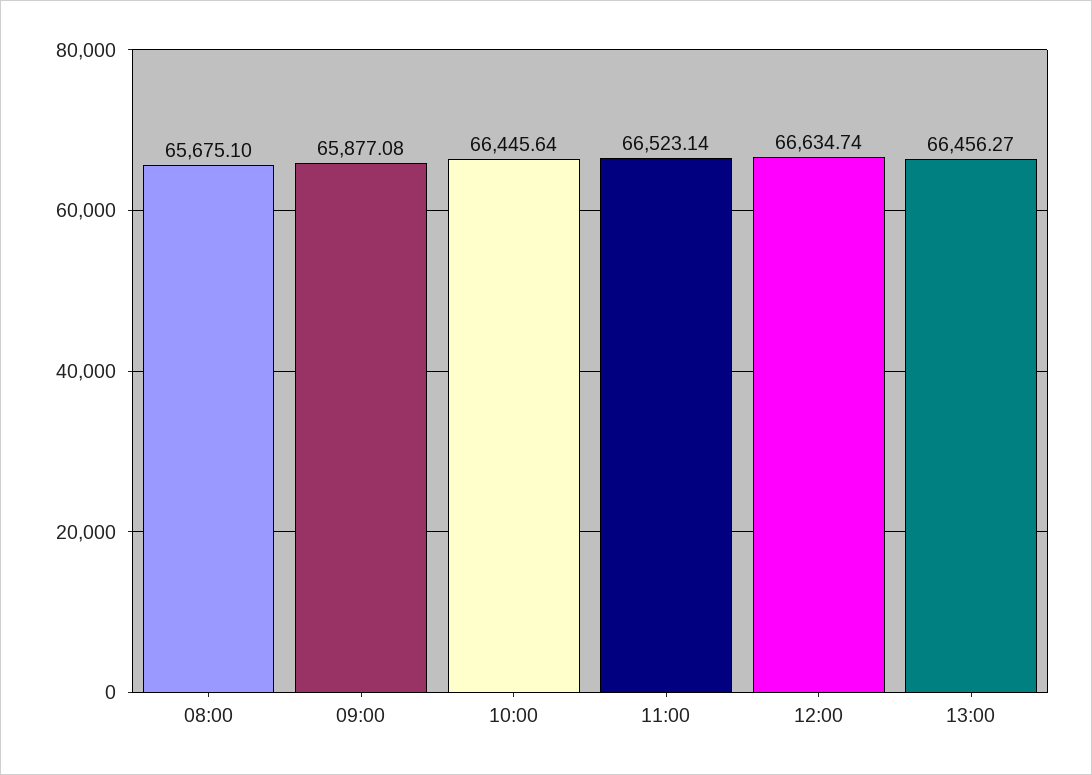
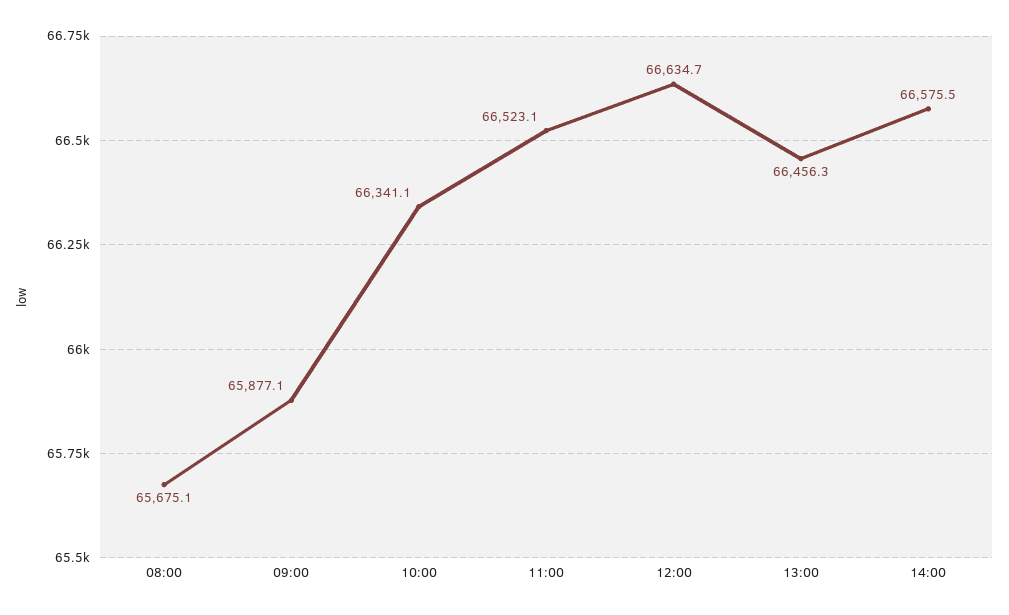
10:00: 66445.64 -> 66341.1
14:00: none -> 66575.5

